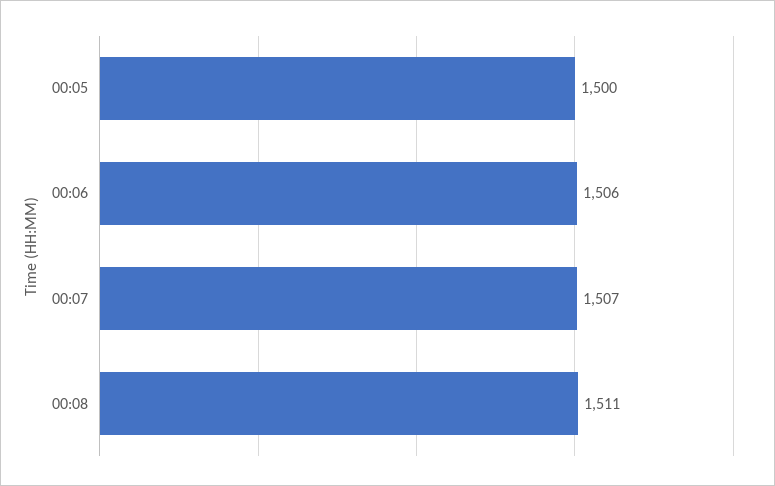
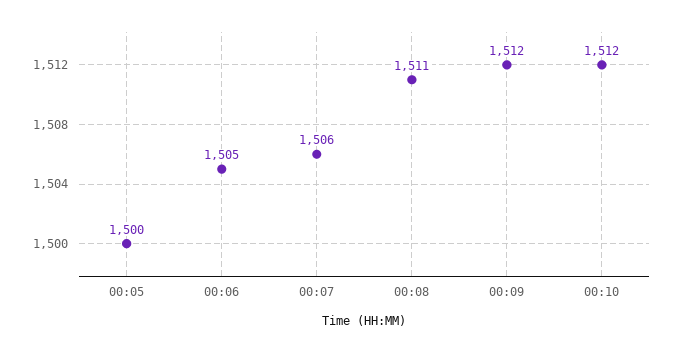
00:06: 1506 -> 1505
00:07: 1507 -> 1506
00:09: none -> 1512
00:10: none -> 1512

